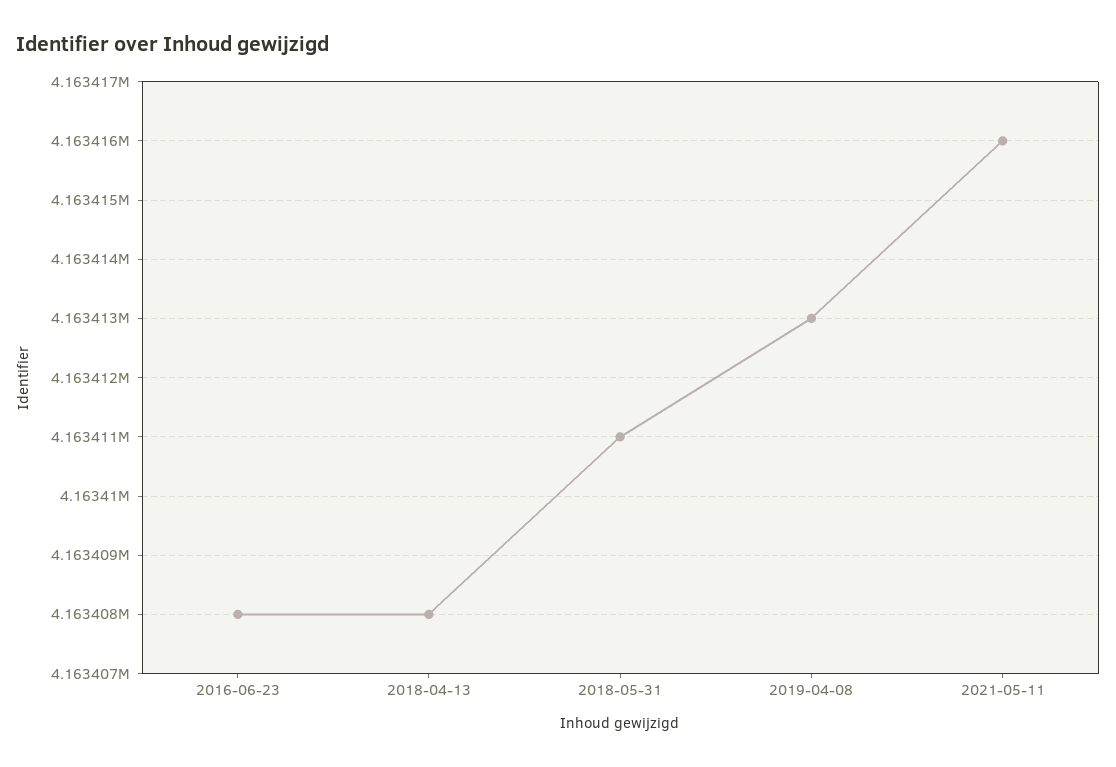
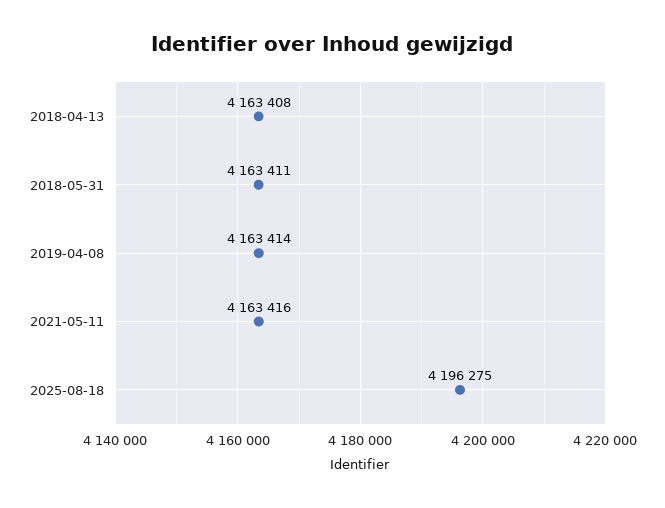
2016-06-23: 4163408 -> none
2019-04-08: 4163413 -> 4163414
2025-08-18: none -> 4196275

